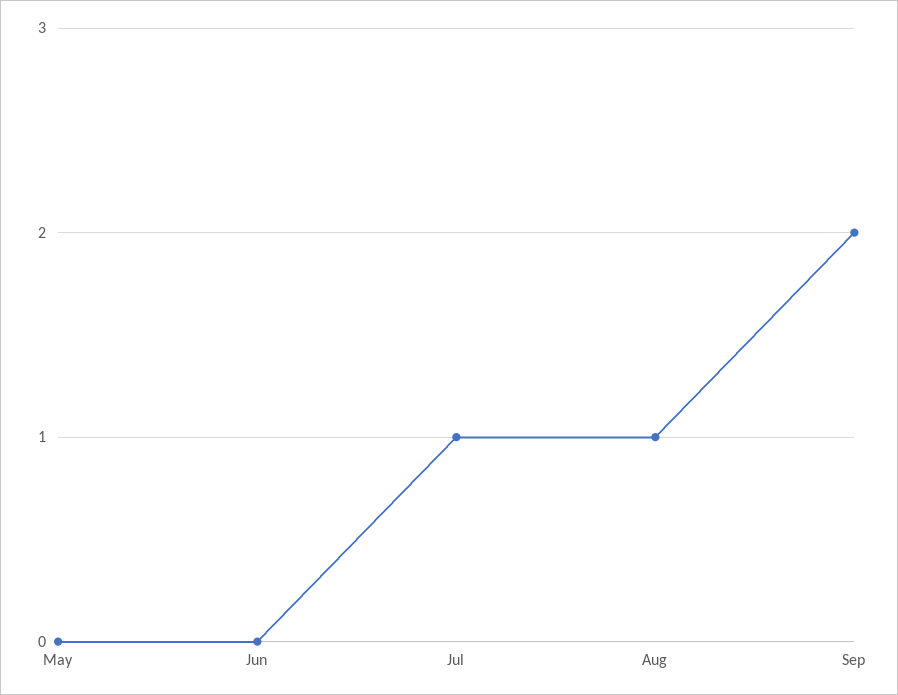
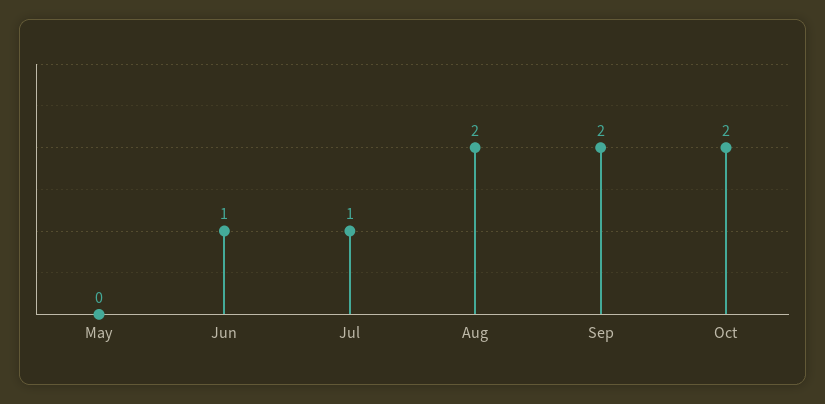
Jun: 0 -> 1
Aug: 1 -> 2
Oct: none -> 2

